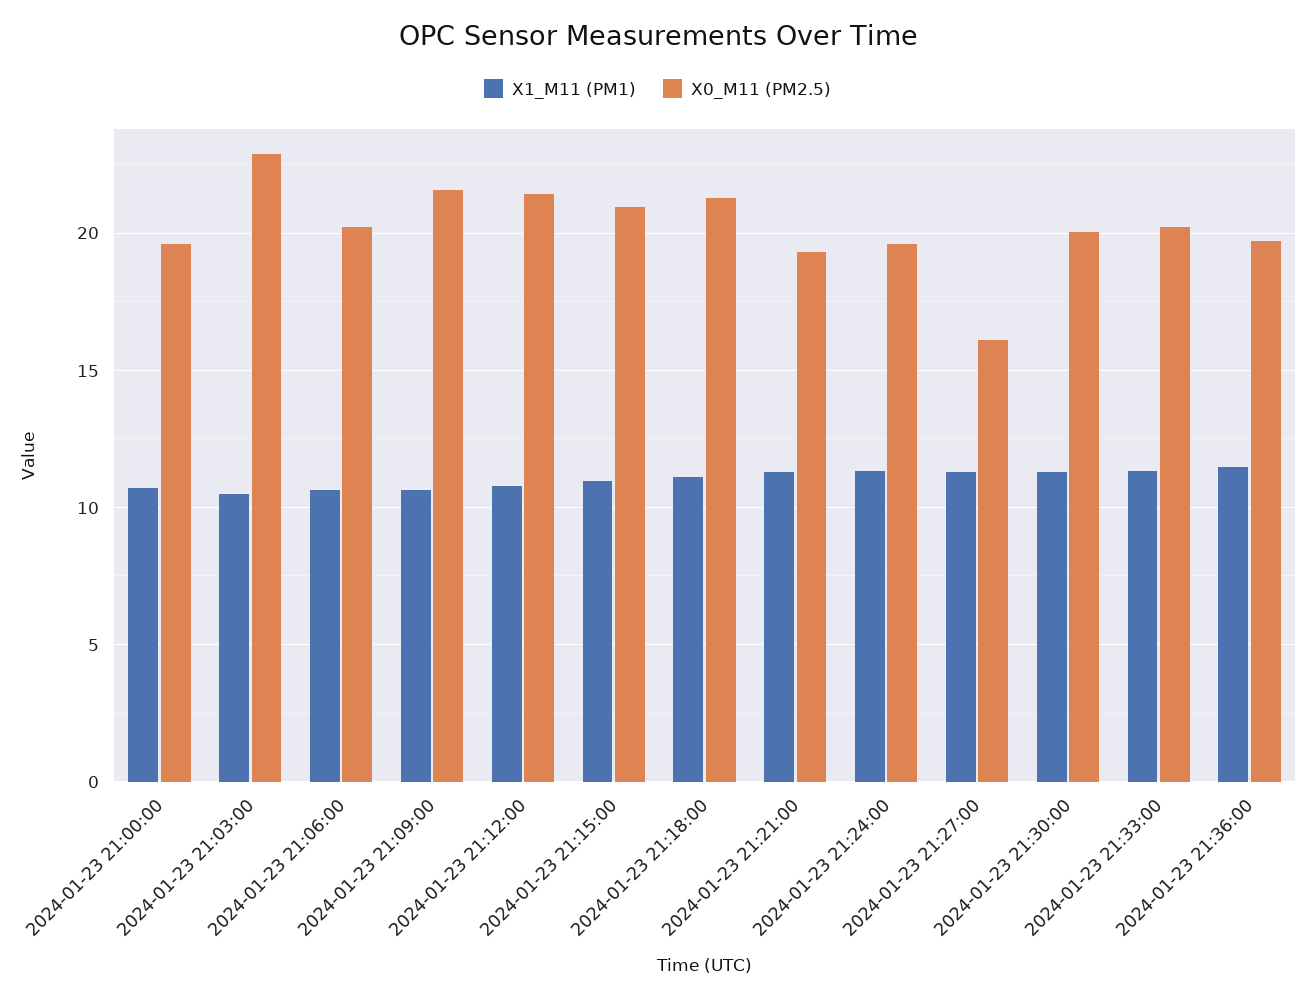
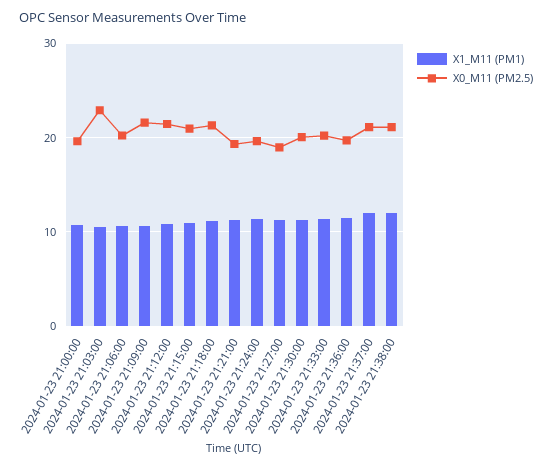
X0_M11 (PM2.5), 2024-01-23 21:27:00: 16 -> 19
X1_M11 (PM1), 2024-01-23 21:37:00: none -> 12
X0_M11 (PM2.5), 2024-01-23 21:37:00: none -> 21
X1_M11 (PM1), 2024-01-23 21:38:00: none -> 12
X0_M11 (PM2.5), 2024-01-23 21:38:00: none -> 21

